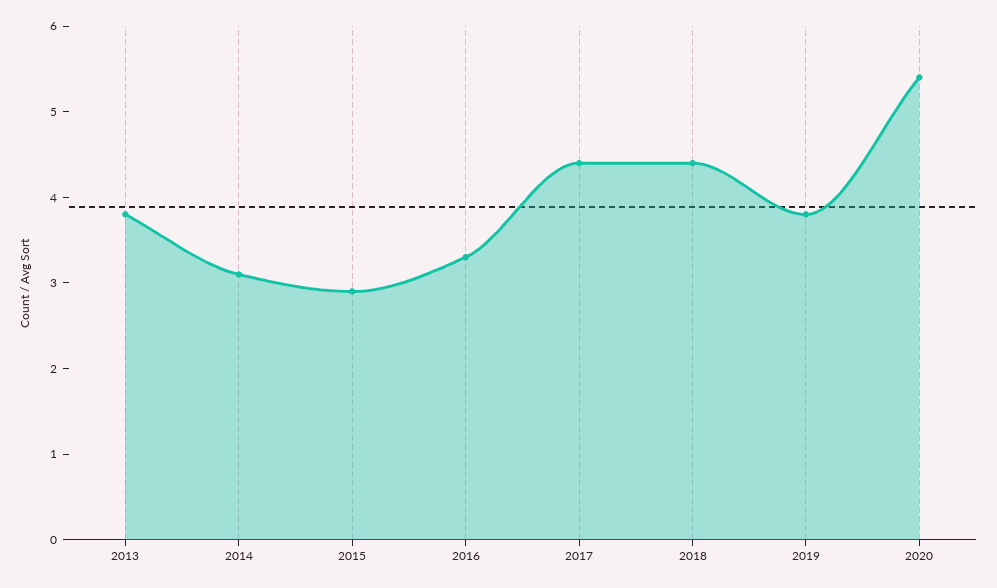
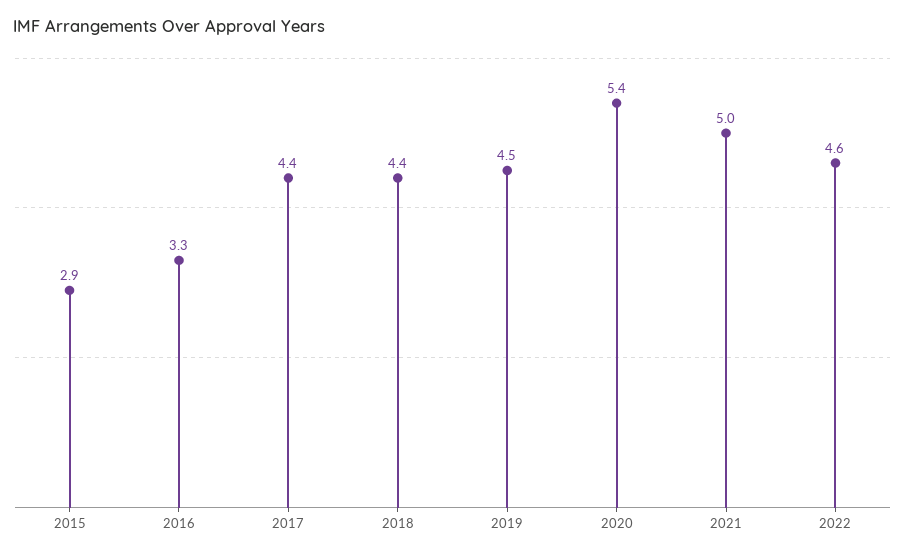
2013: 3.8 -> none
2014: 3.1 -> none
2019: 3.8 -> 4.5
2021: none -> 5
2022: none -> 4.6

